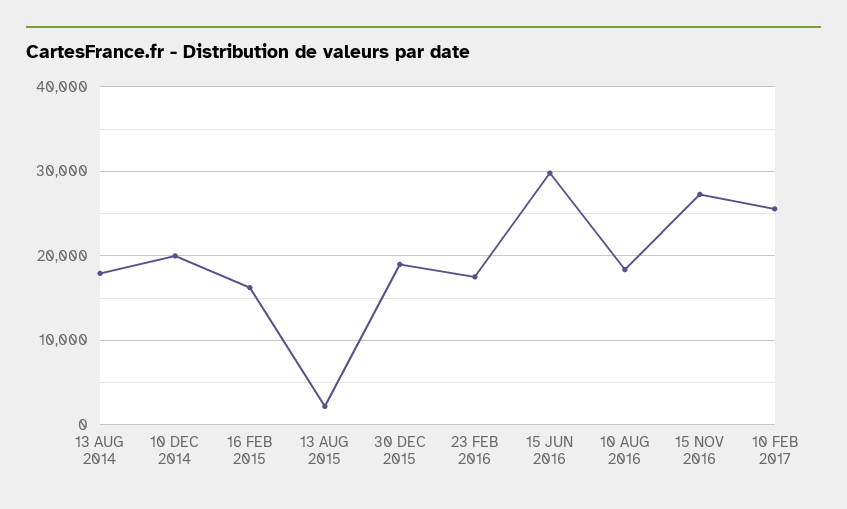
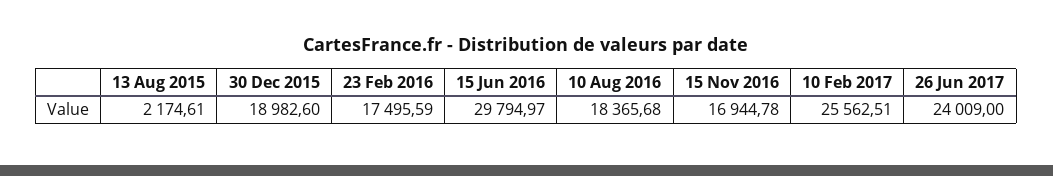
13 AUG 2014: 18000 -> none
10 DEC 2014: 20000 -> none
16 FEB 2015: 16000 -> none
15 NOV 2016: 27000 -> 16944.78
26 Jun 2017: none -> 24009

